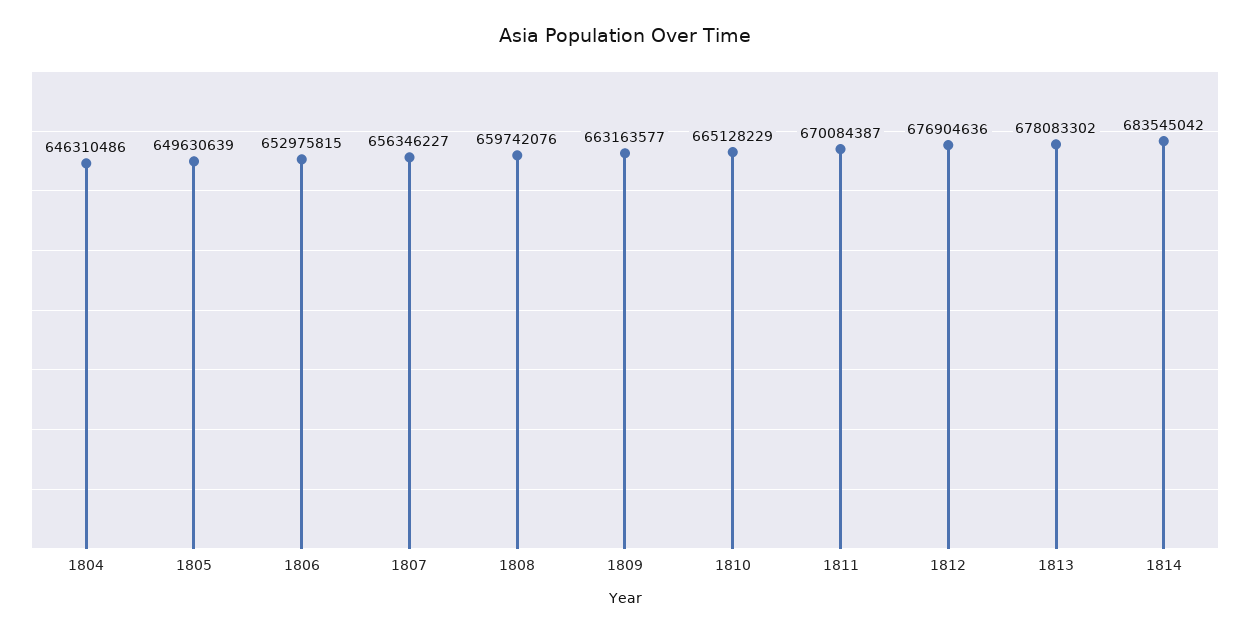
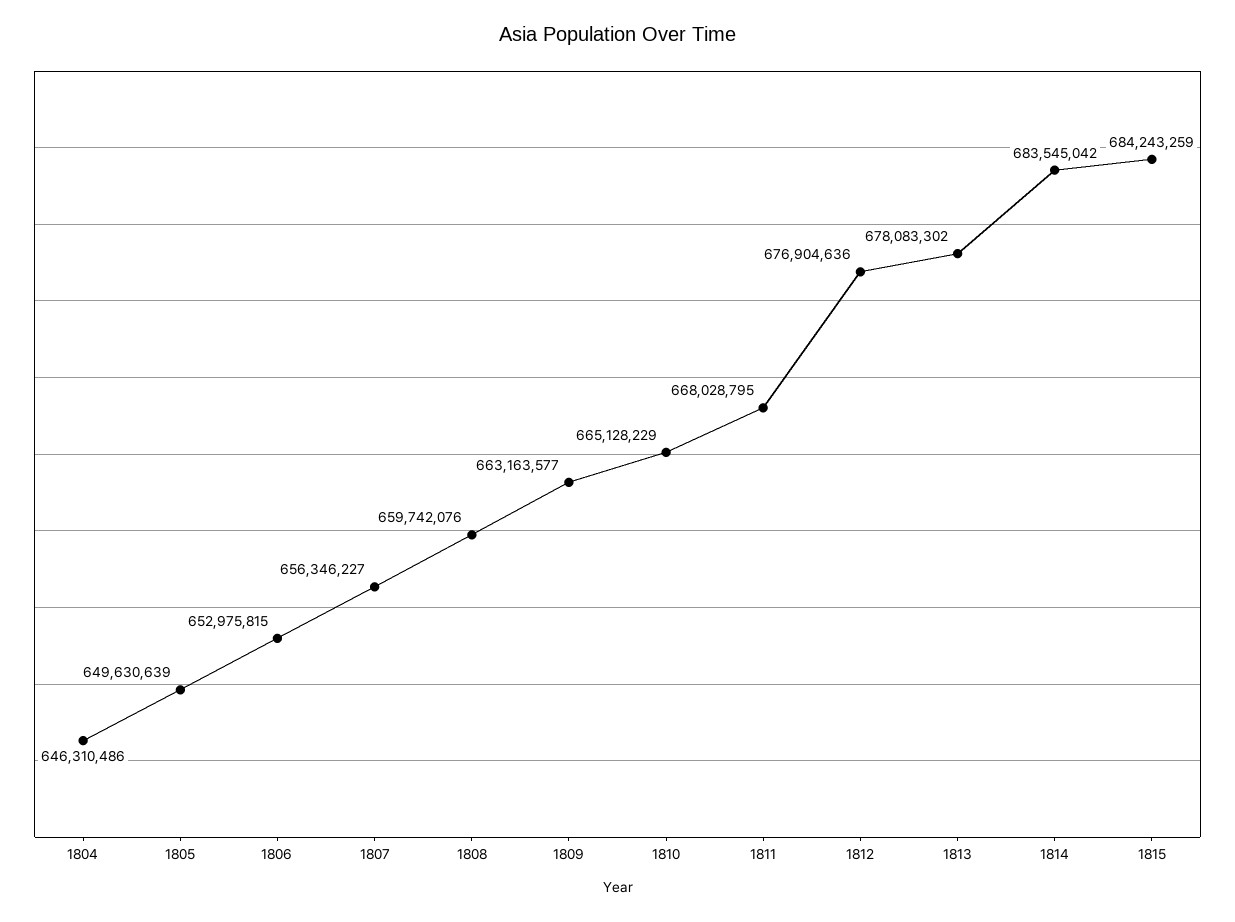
1811: 670084387 -> 668028795
1815: none -> 684243259

